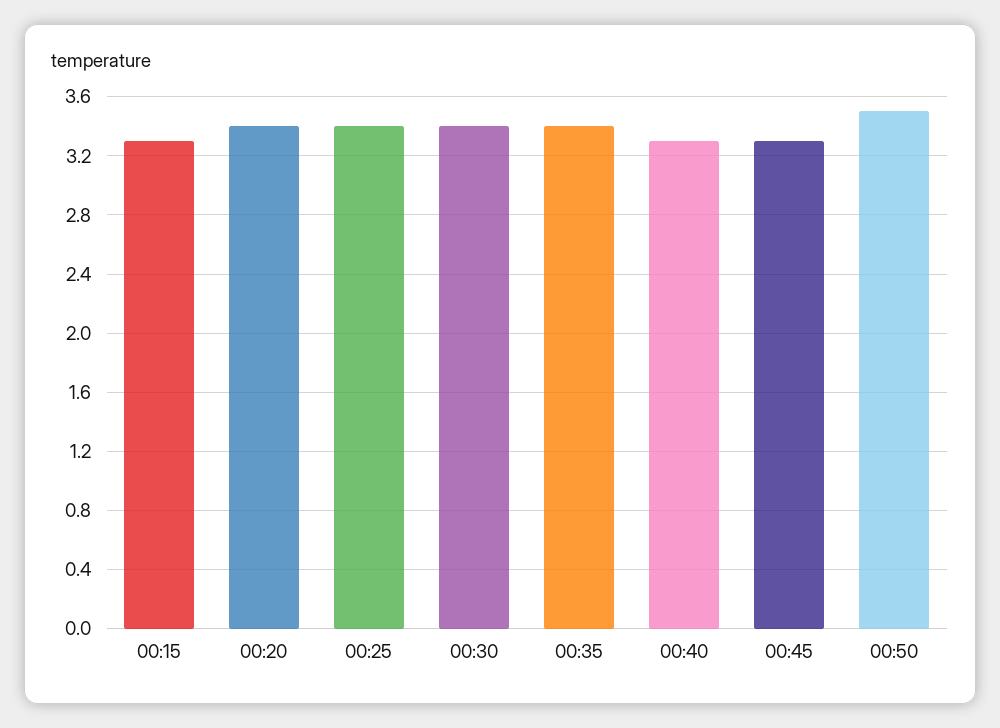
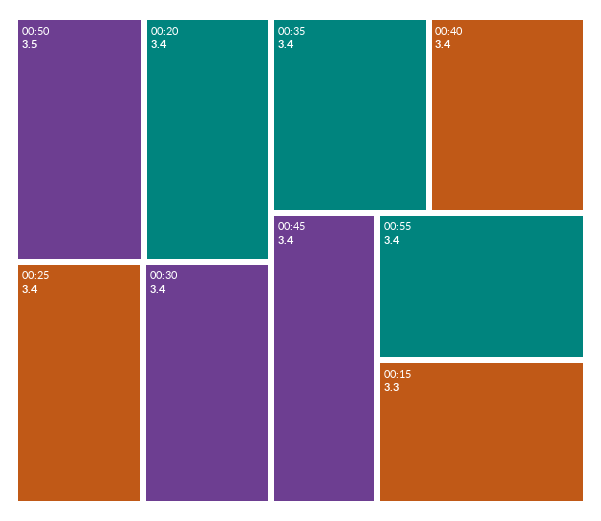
00:40: 3.3 -> 3.4
00:45: 3.3 -> 3.4
00:55: none -> 3.4

